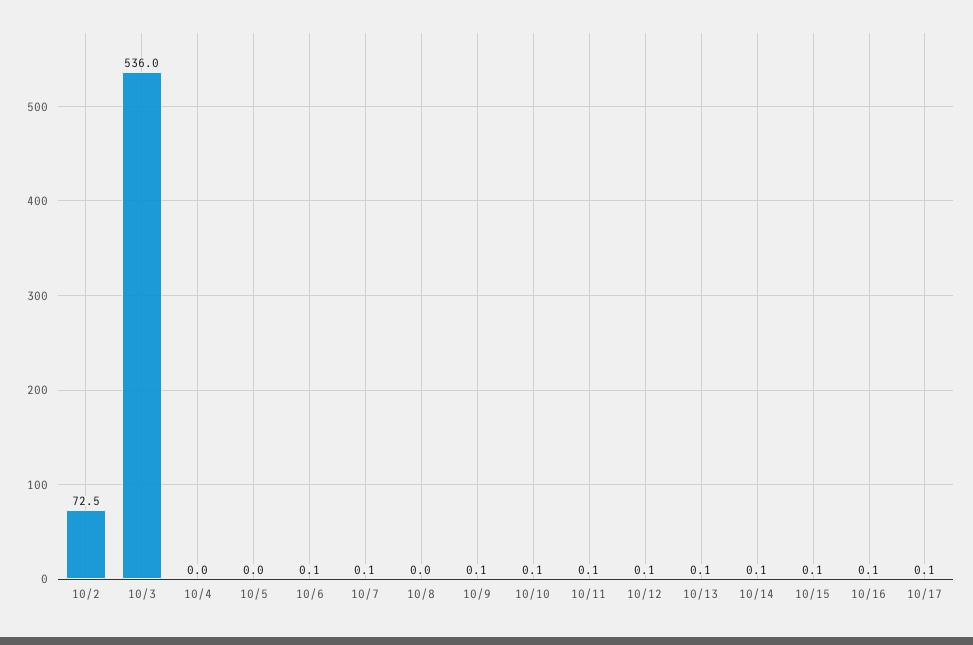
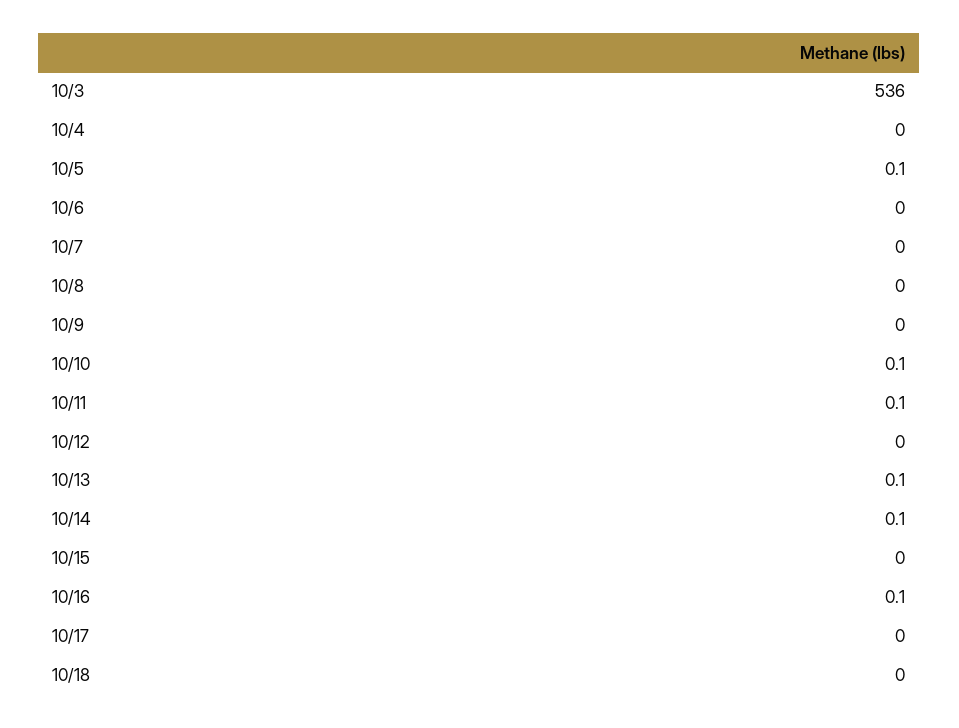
10/2: 72.5 -> none
10/5: 0 -> 0.1
10/6: 0.1 -> 0
10/7: 0.1 -> 0
10/9: 0.1 -> 0
10/12: 0.1 -> 0
10/15: 0.1 -> 0
10/17: 0.1 -> 0
10/18: none -> 0

